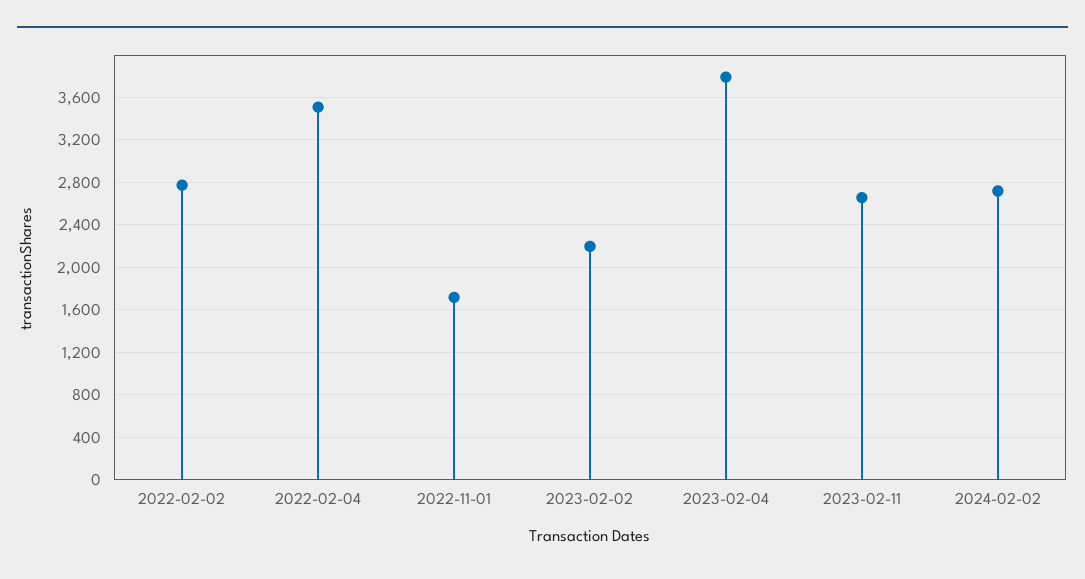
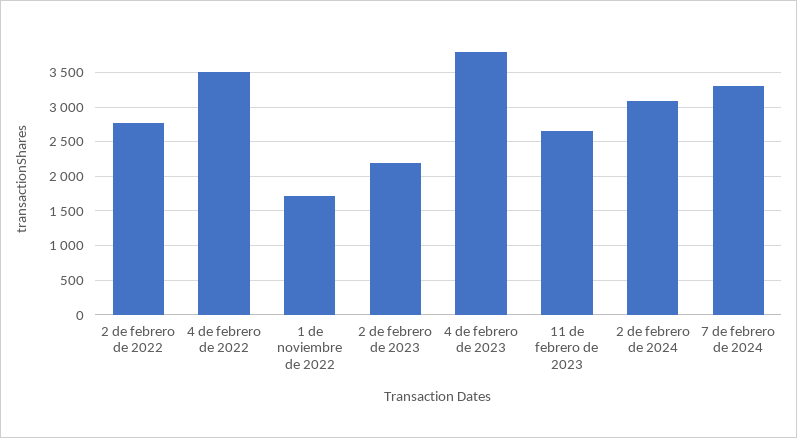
2024-02-02: 2700 -> 3100
7 de febrero de 2024: none -> 3300

